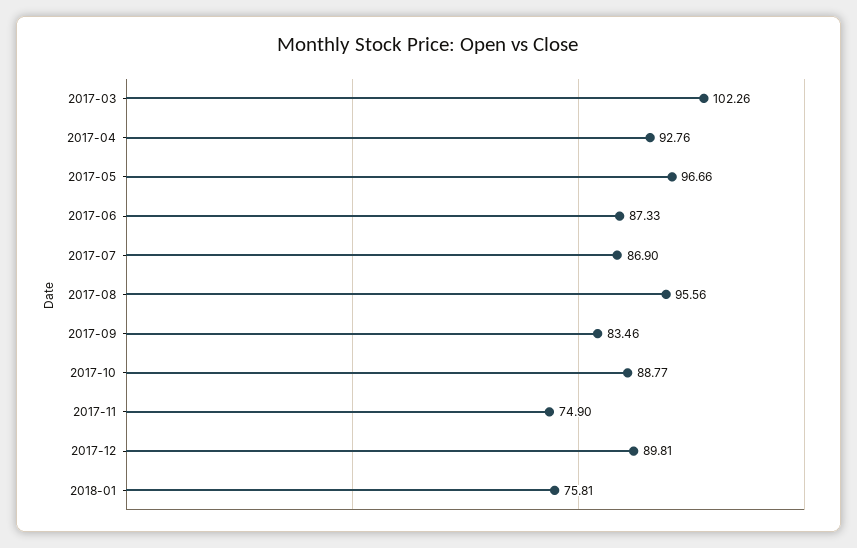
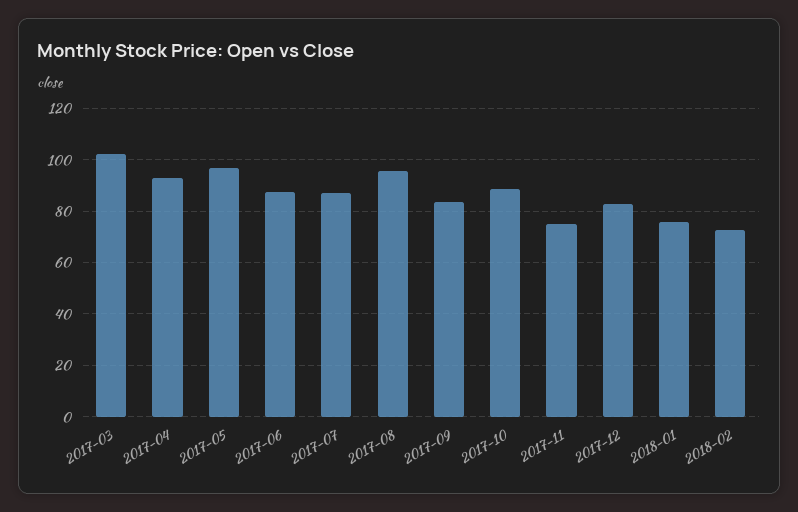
2017-12: 89.81 -> 82.5
2018-02: none -> 72.5

